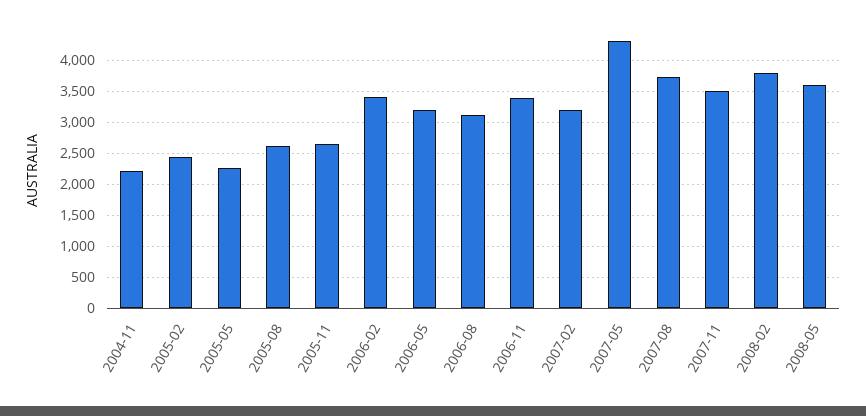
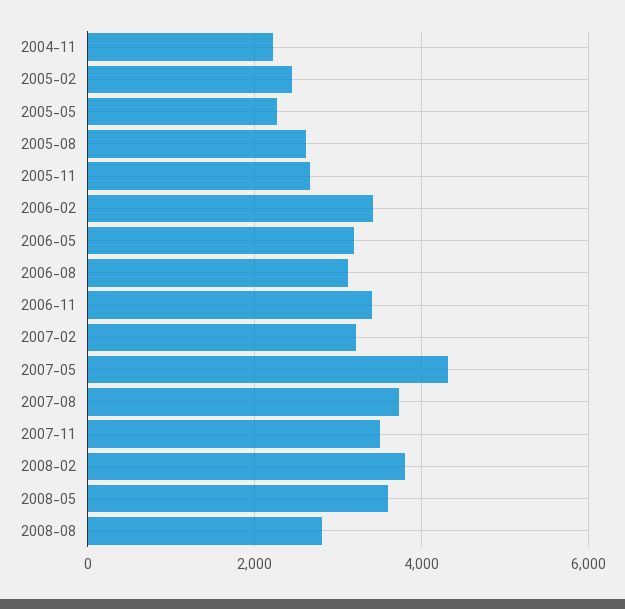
2008-08: none -> 2800

